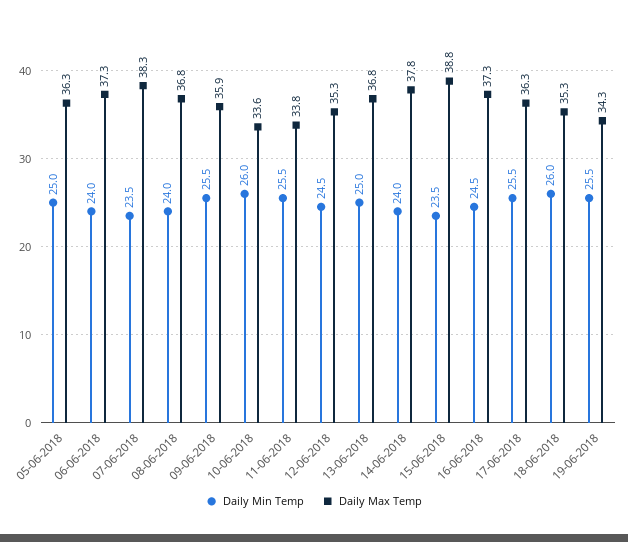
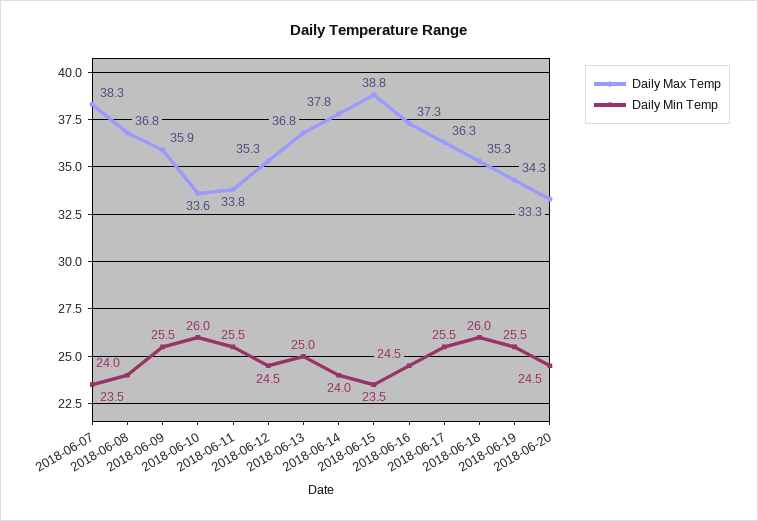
Daily Min Temp, 05-06-2018: 25 -> none
Daily Max Temp, 05-06-2018: 36.3 -> none
Daily Min Temp, 06-06-2018: 24 -> none
Daily Max Temp, 06-06-2018: 37.3 -> none
Daily Max Temp, 2018-06-20: none -> 33.3
Daily Min Temp, 2018-06-20: none -> 24.5

